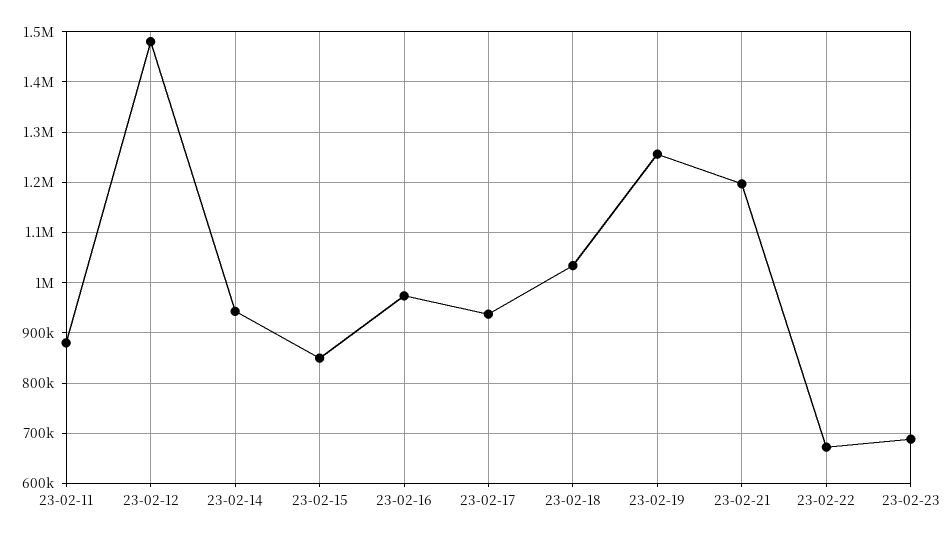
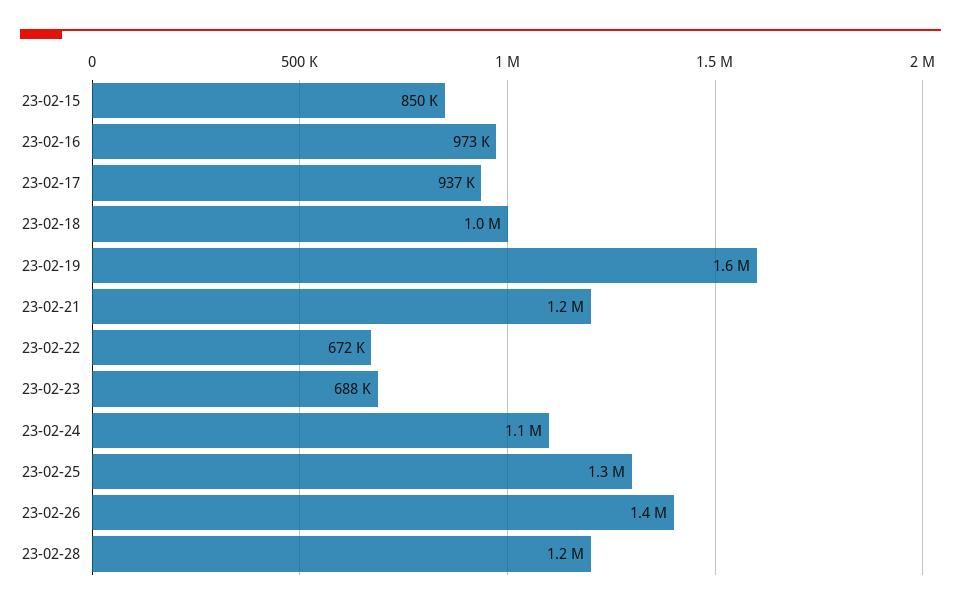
23-02-11: 880000 -> none
23-02-12: 1480000 -> none
23-02-14: 940000 -> none
23-02-19: 1260000 -> 1600000
23-02-24: none -> 1100000
23-02-25: none -> 1300000
23-02-26: none -> 1400000
23-02-28: none -> 1200000

